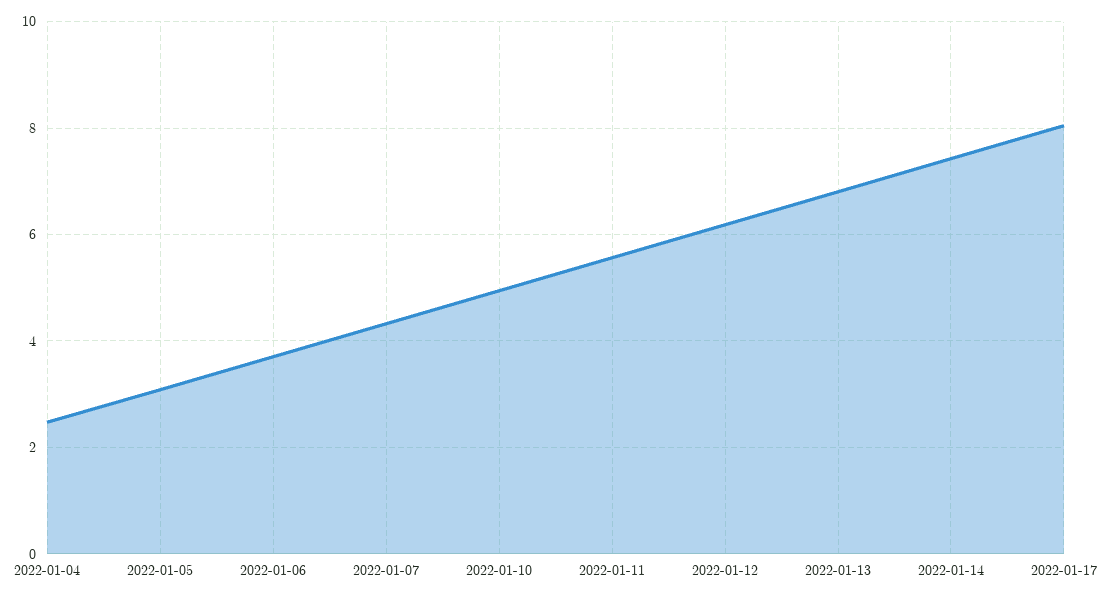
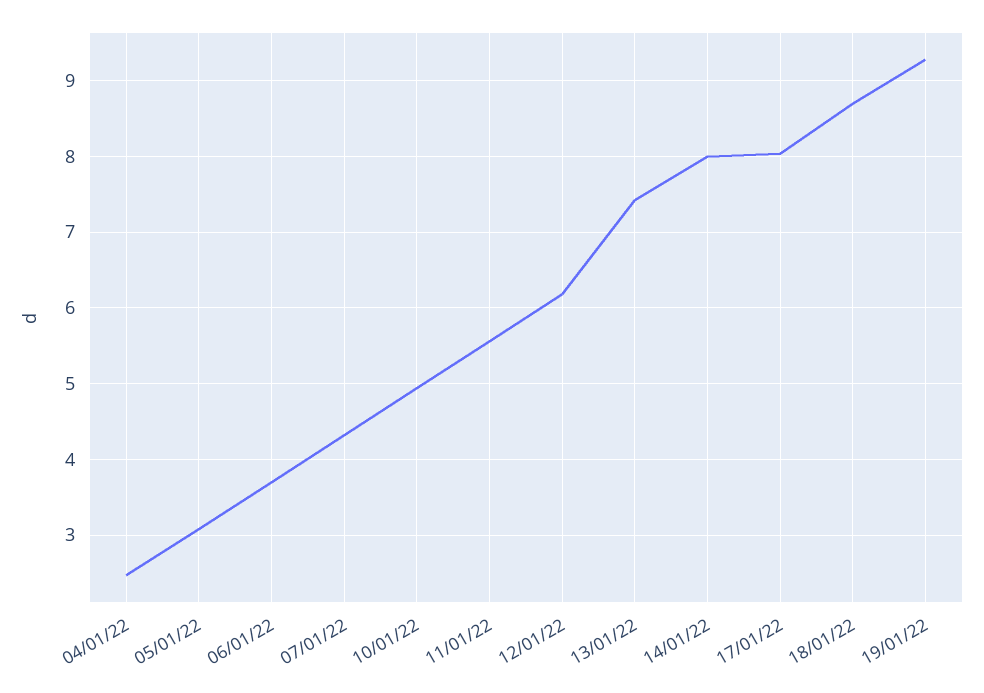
2022-01-13: 6.8 -> 7.4
2022-01-14: 7.4 -> 8
18/01/22: none -> 8.7
19/01/22: none -> 9.3

